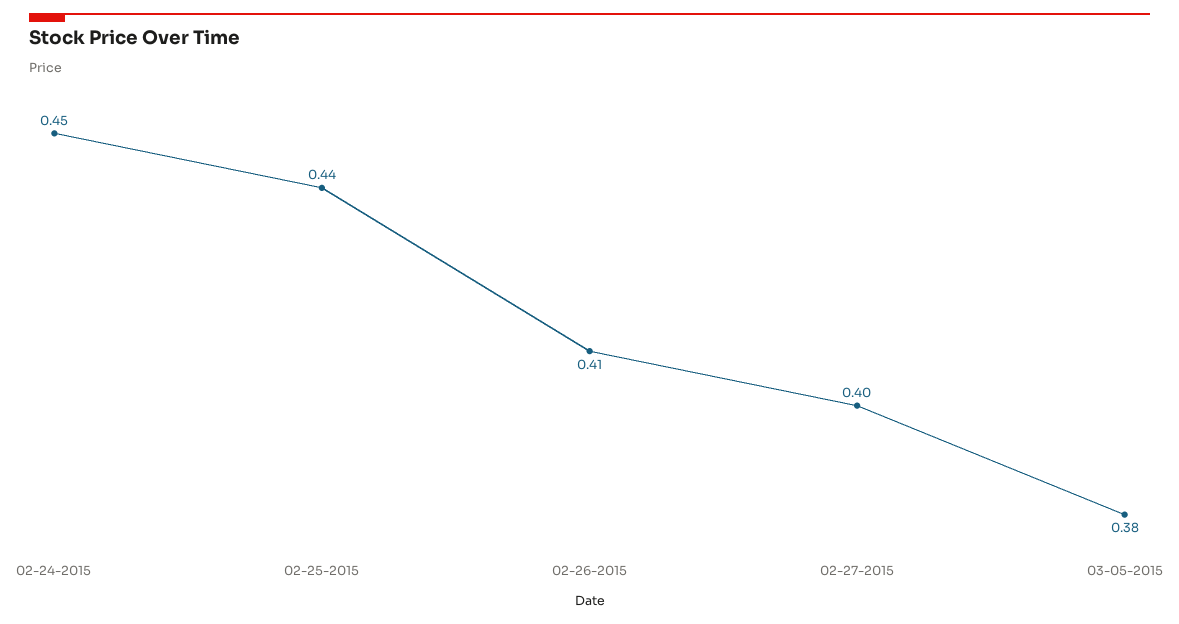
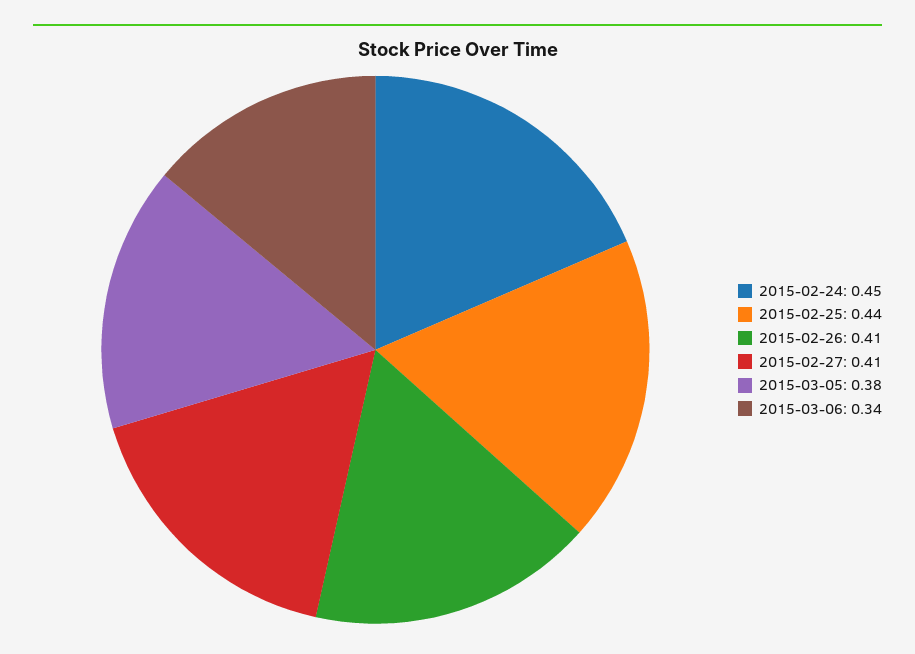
02-27-2015: 0.4 -> 0.41
2015-03-06: none -> 0.34

